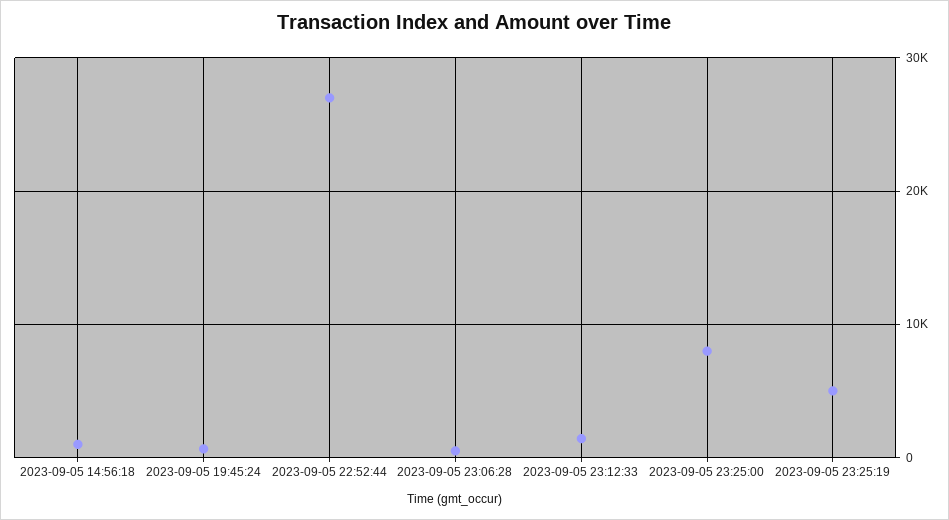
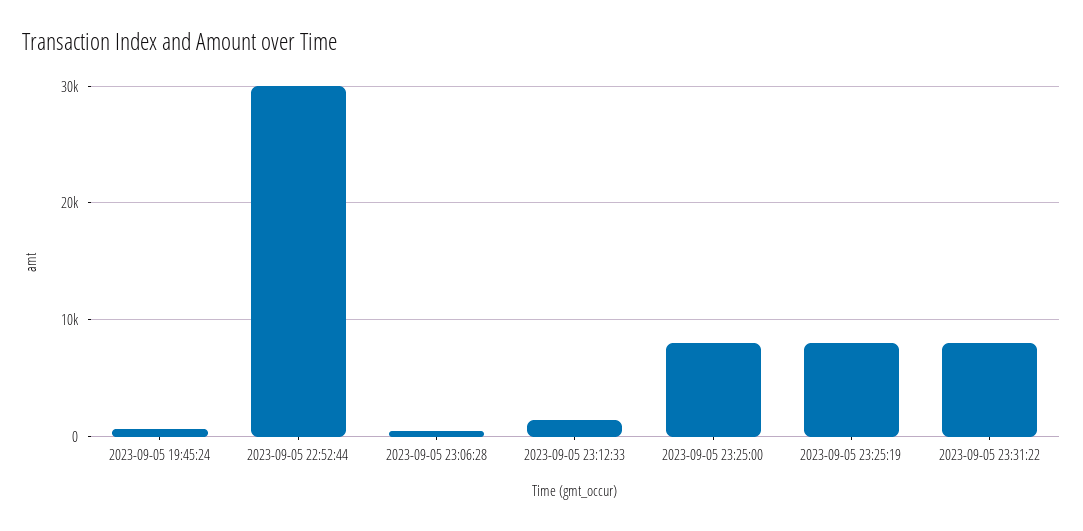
2023-09-05 14:56:18: 1000 -> none
2023-09-05 22:52:44: 27000 -> 30000
2023-09-05 23:25:19: 5000 -> 8000
2023-09-05 23:31:22: none -> 8000

